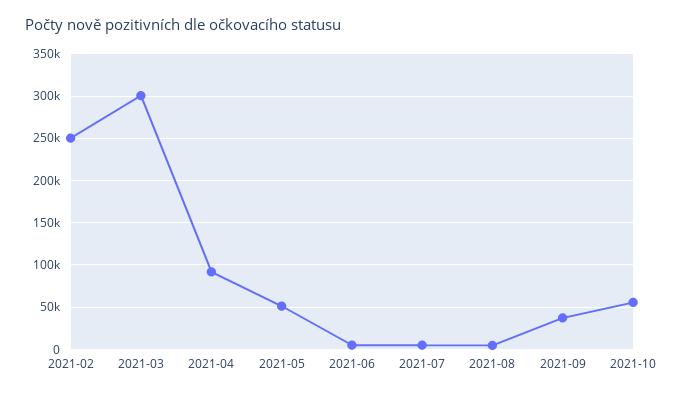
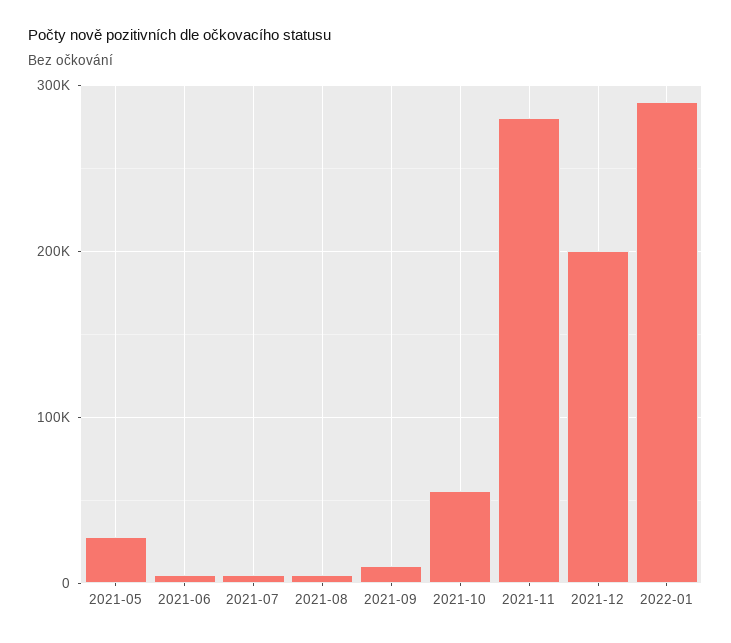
2021-02: 250000 -> none
2021-03: 300000 -> none
2021-04: 90000 -> none
2021-05: 50000 -> 30000
2021-09: 40000 -> 10000
2021-11: none -> 280000
2021-12: none -> 200000
2022-01: none -> 290000

